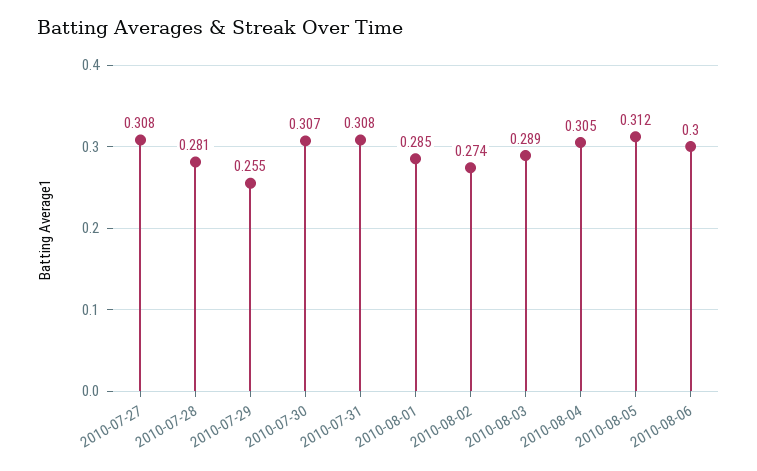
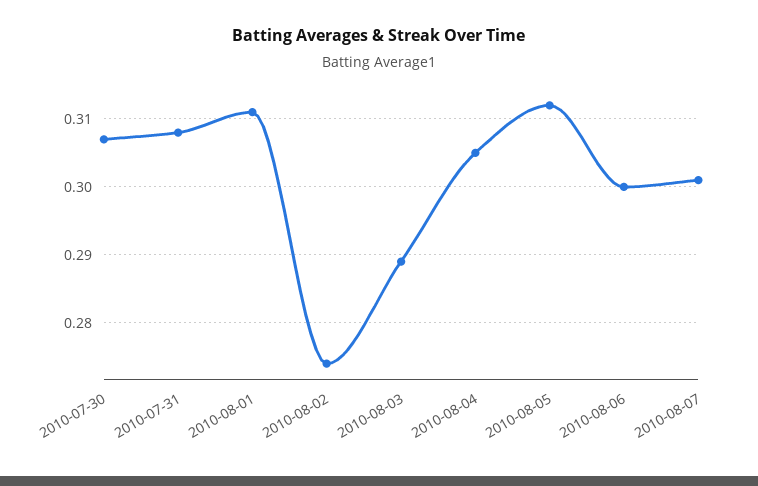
2010-07-27: 0.308 -> none
2010-07-28: 0.281 -> none
2010-07-29: 0.255 -> none
2010-08-01: 0.285 -> 0.311
2010-08-07: none -> 0.301

